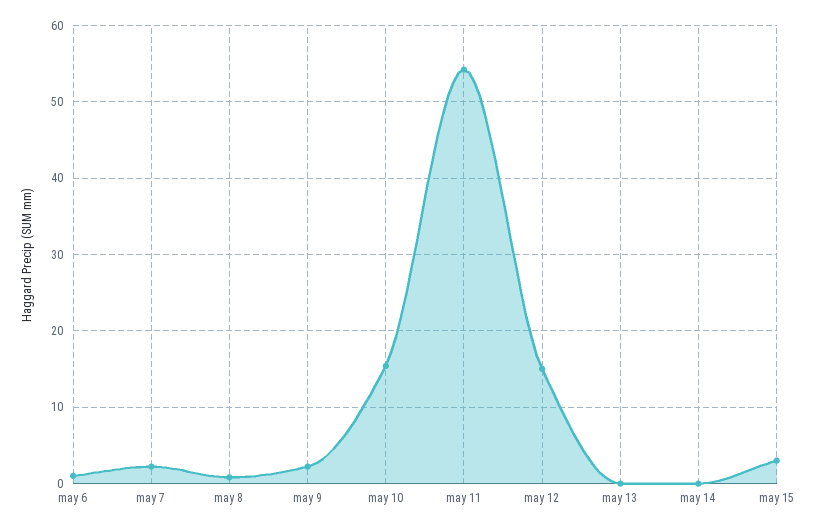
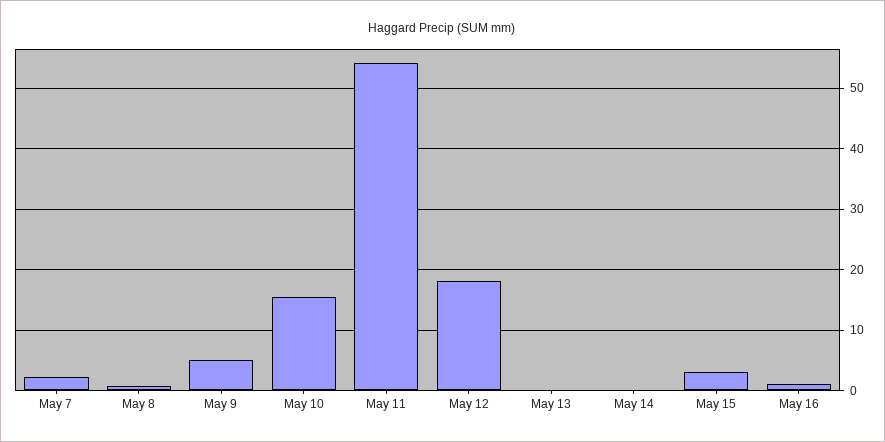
may 6: 1 -> none
may 9: 2 -> 5
may 12: 15 -> 18
May 16: none -> 1

